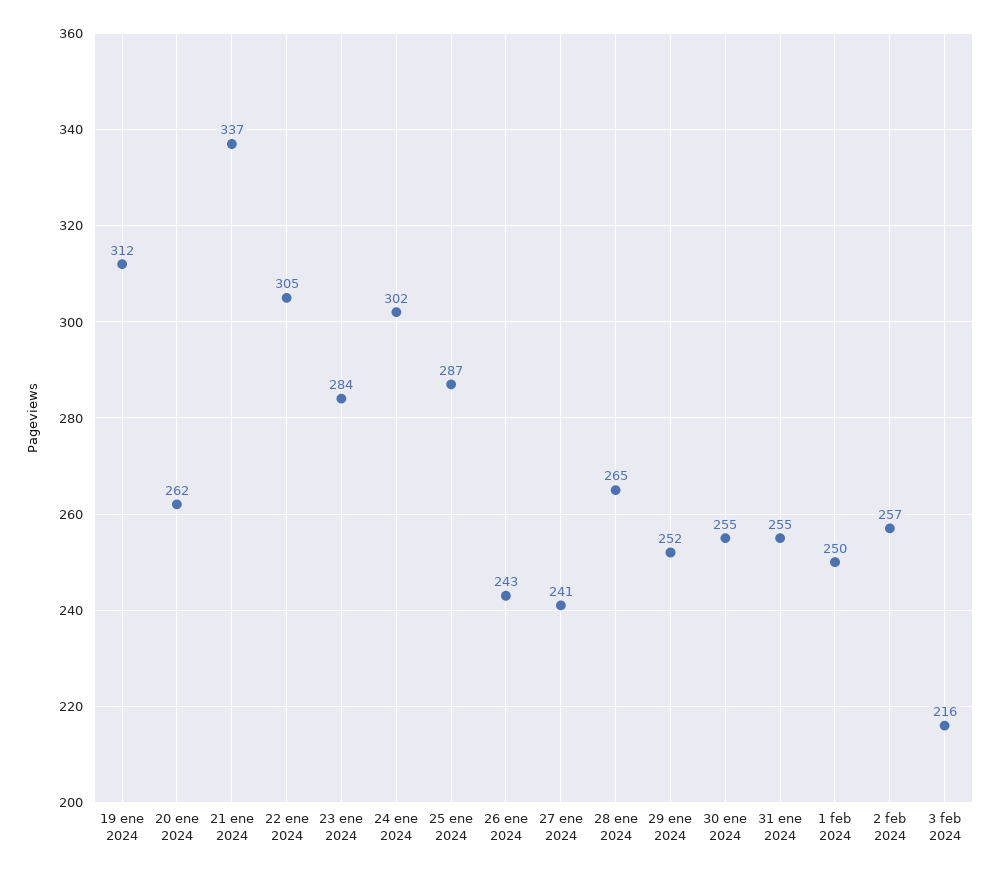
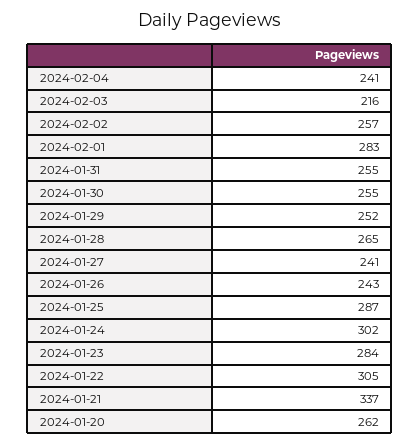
19 ene 2024: 312 -> none
1 feb 2024: 250 -> 283
2024-02-04: none -> 241

